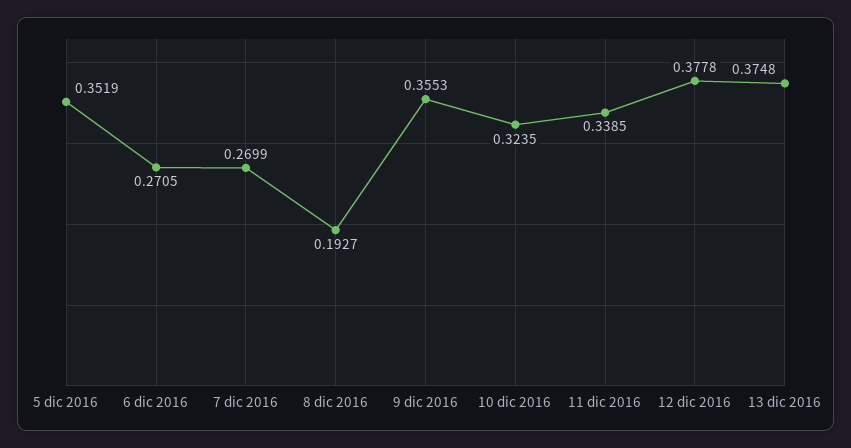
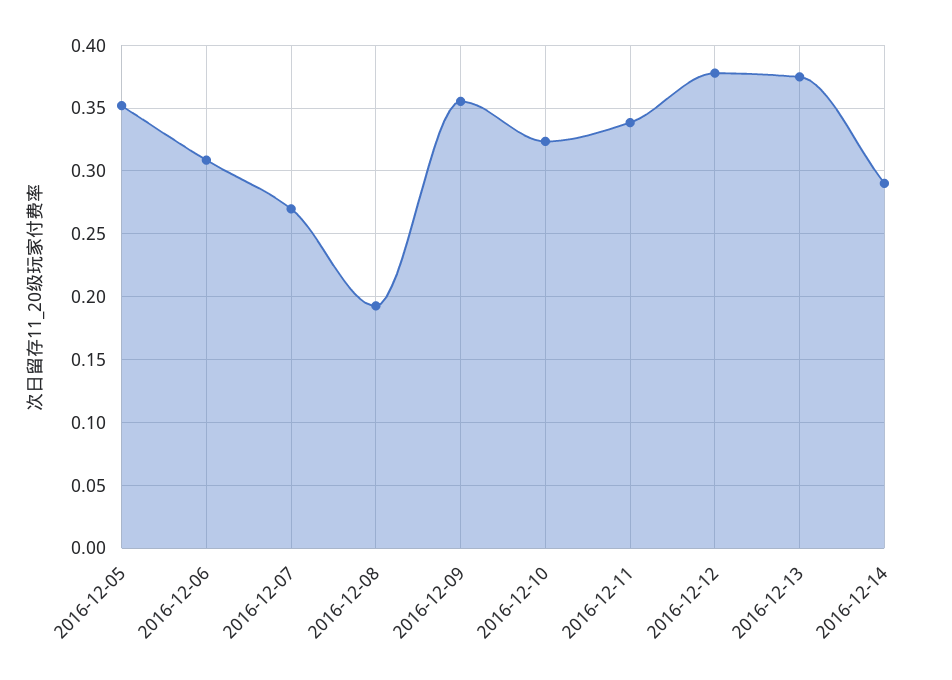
6 dic 2016: 0.2705 -> 0.31
2016-12-14: none -> 0.29

